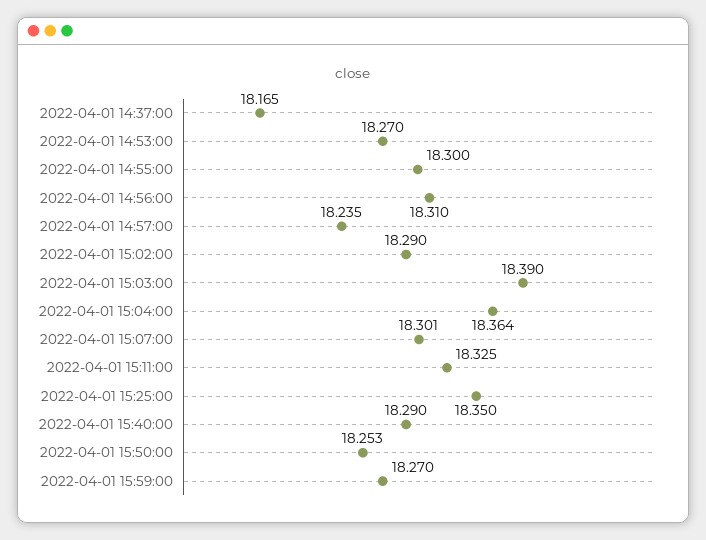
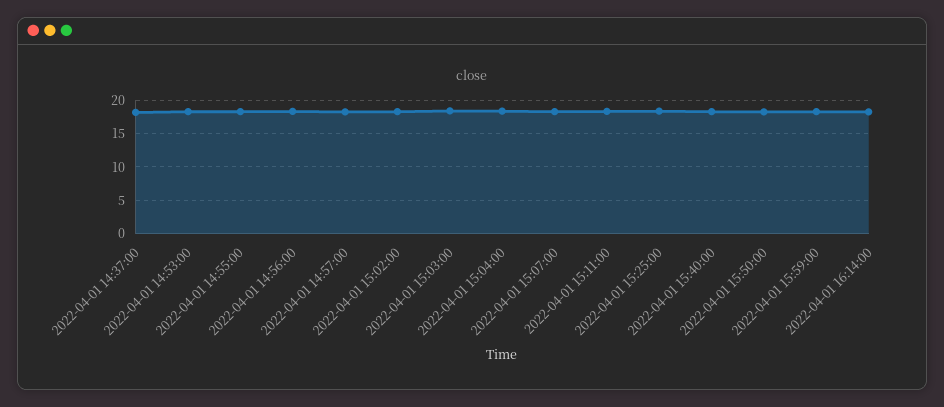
2022-04-01 16:14:00: none -> 18

